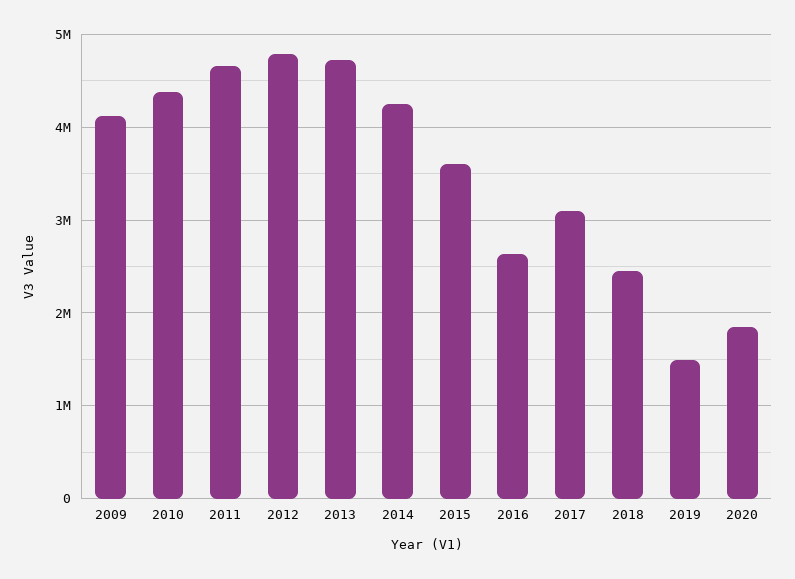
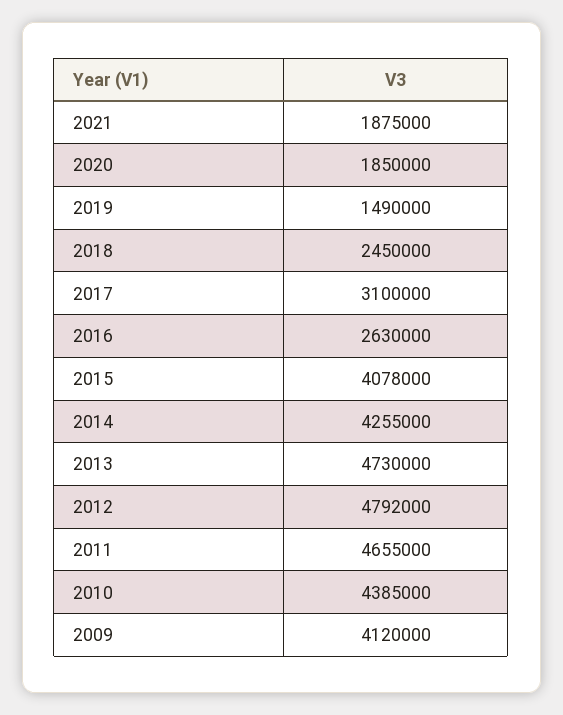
2015: 3600000 -> 4078000
2021: none -> 1875000

